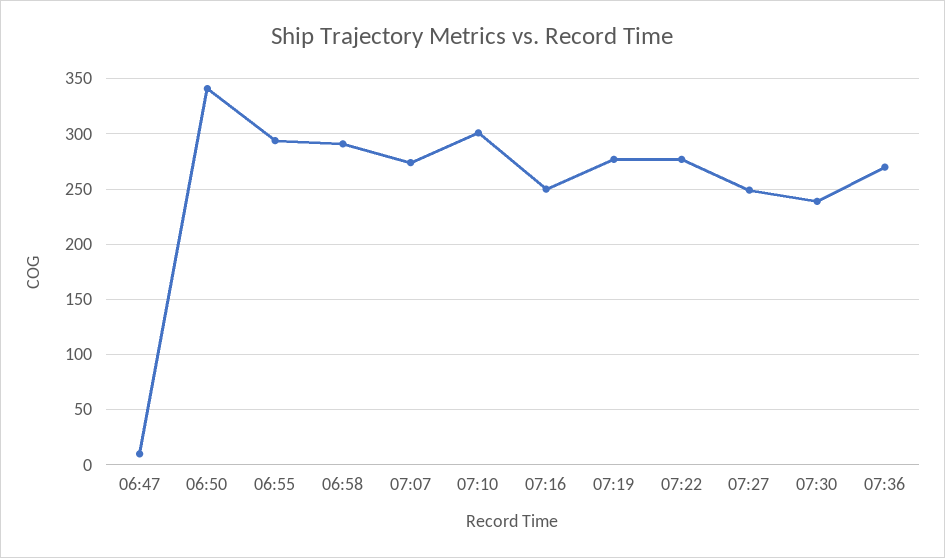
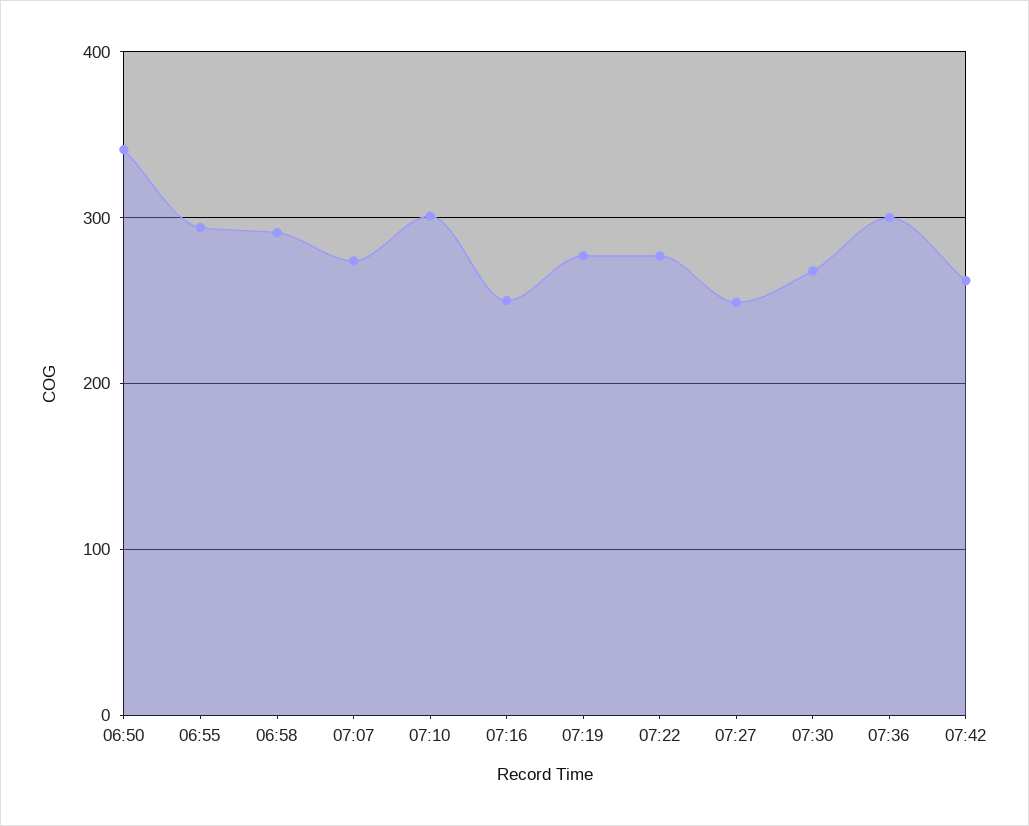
06:47: 10 -> none
07:30: 240 -> 270
07:36: 270 -> 300
07:42: none -> 260

